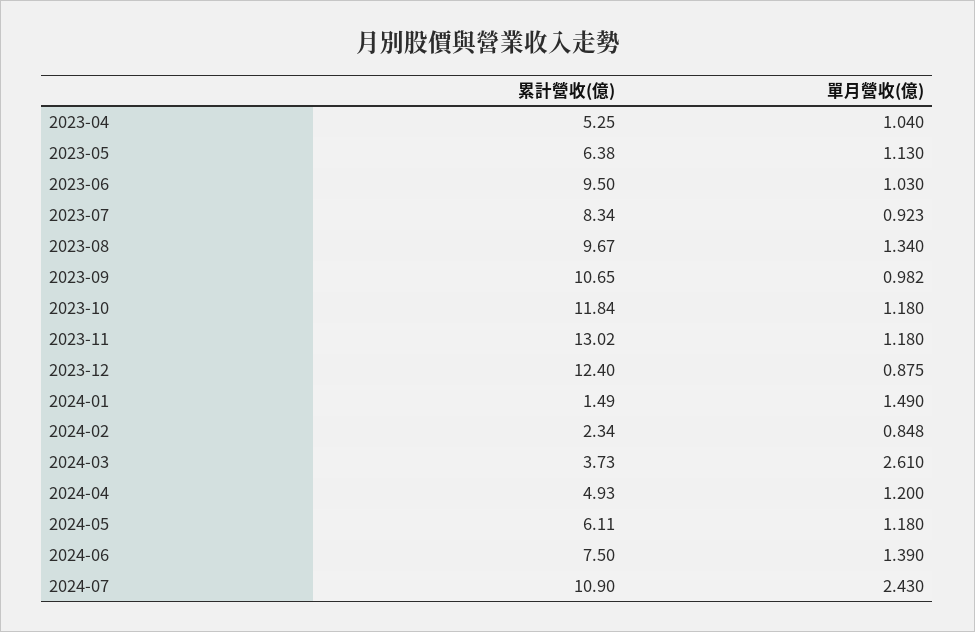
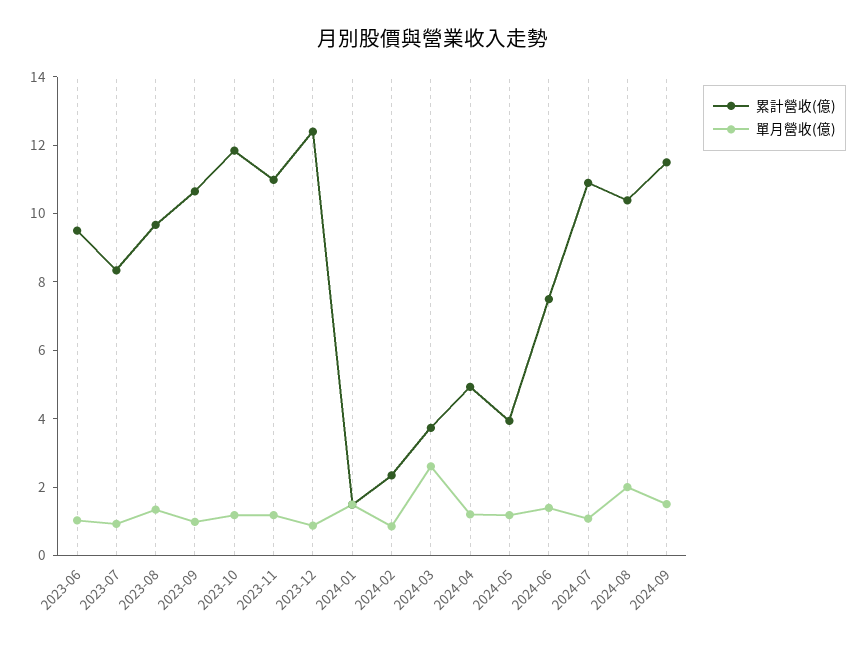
累計營收(億), 2023-04: 5.25 -> none
單月營收(億), 2023-04: 1.04 -> none
累計營收(億), 2023-05: 6.38 -> none
單月營收(億), 2023-05: 1.13 -> none
累計營收(億), 2023-11: 13.02 -> 11
累計營收(億), 2024-05: 6.11 -> 4
單月營收(億), 2024-07: 2.43 -> 1
累計營收(億), 2024-08: none -> 10.5
單月營收(億), 2024-08: none -> 2
累計營收(億), 2024-09: none -> 11.5
單月營收(億), 2024-09: none -> 1.5

